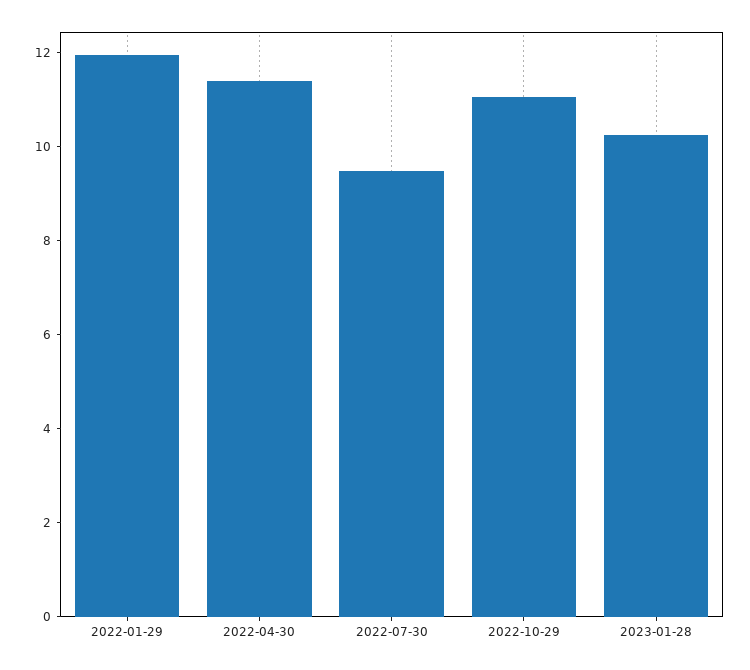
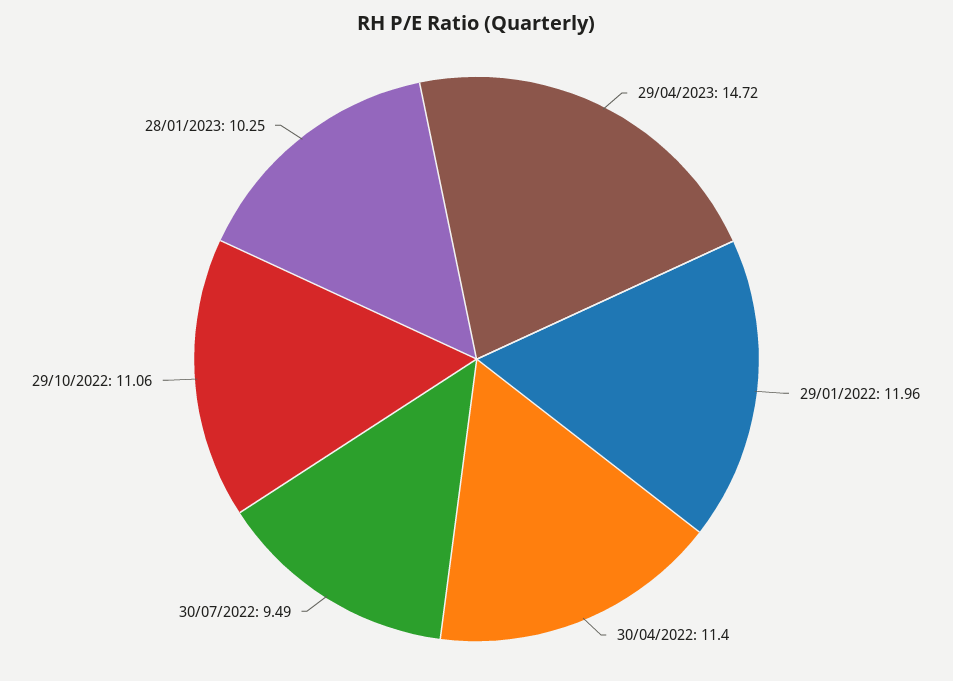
29/04/2023: none -> 14.72

